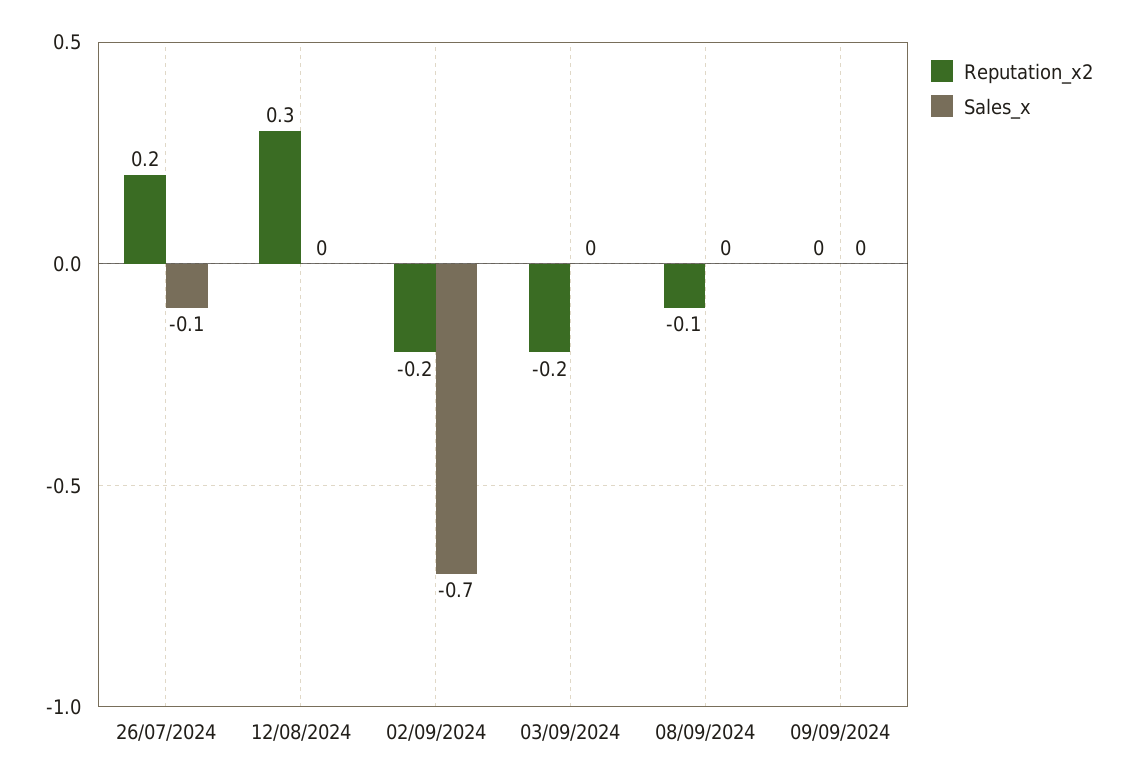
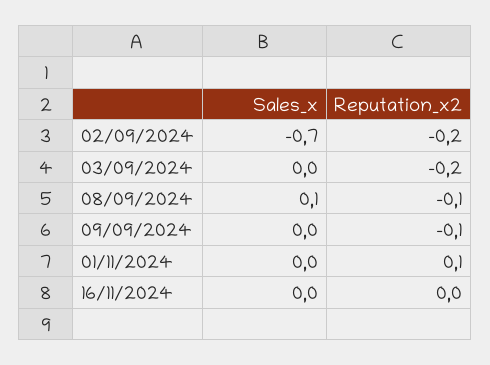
Reputation_x2, 26/07/2024: 0.2 -> none
Sales_x, 26/07/2024: -0.1 -> none
Reputation_x2, 12/08/2024: 0.3 -> none
Sales_x, 12/08/2024: 0 -> none
Sales_x, 08/09/2024: 0 -> 0.1
Reputation_x2, 09/09/2024: 0 -> -0.1
Sales_x, 01/11/2024: none -> 0
Reputation_x2, 01/11/2024: none -> 0.1
Sales_x, 16/11/2024: none -> 0
Reputation_x2, 16/11/2024: none -> 0

